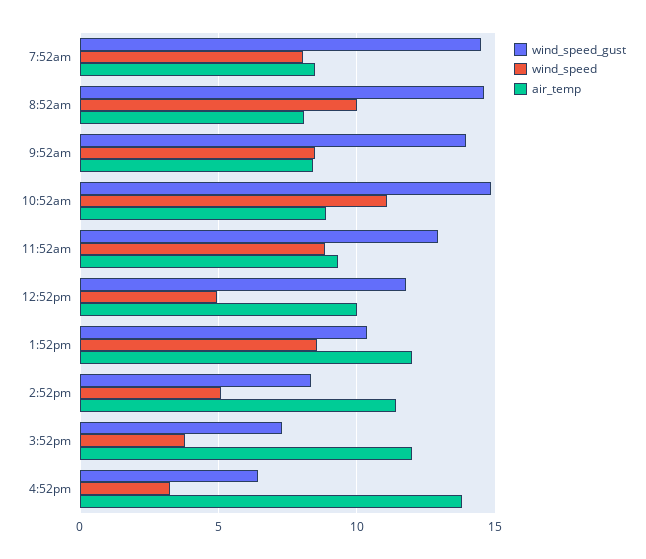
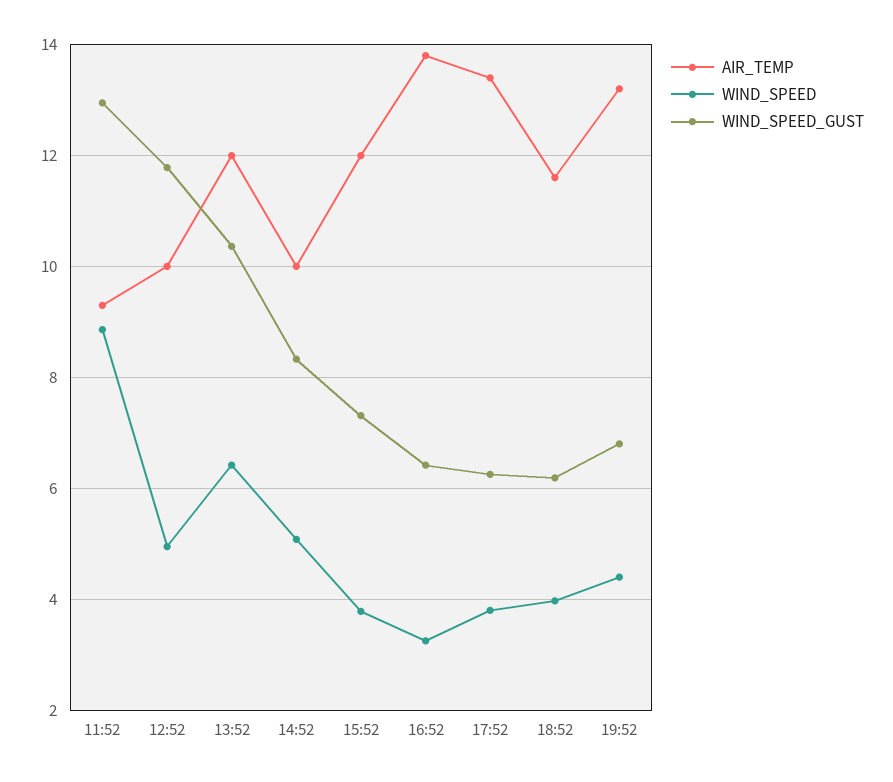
wind_speed_gust, 7:52am: 14.5 -> none
wind_speed, 7:52am: 8 -> none
air_temp, 7:52am: 8.5 -> none
wind_speed_gust, 8:52am: 14.5 -> none
wind_speed, 8:52am: 10 -> none
air_temp, 8:52am: 8 -> none
wind_speed_gust, 9:52am: 14 -> none
wind_speed, 9:52am: 8.5 -> none
air_temp, 9:52am: 8.5 -> none
wind_speed_gust, 10:52am: 15 -> none
wind_speed, 10:52am: 11 -> none
air_temp, 10:52am: 9 -> none
wind_speed, 1:52pm: 8.5 -> 6.4
air_temp, 2:52pm: 11.5 -> 10
air_temp, 17:52: none -> 13.4
wind_speed, 17:52: none -> 3.8
wind_speed_gust, 17:52: none -> 6.2
air_temp, 18:52: none -> 11.6
wind_speed, 18:52: none -> 4
wind_speed_gust, 18:52: none -> 6.2
air_temp, 19:52: none -> 13.2
wind_speed, 19:52: none -> 4.4
wind_speed_gust, 19:52: none -> 6.8

